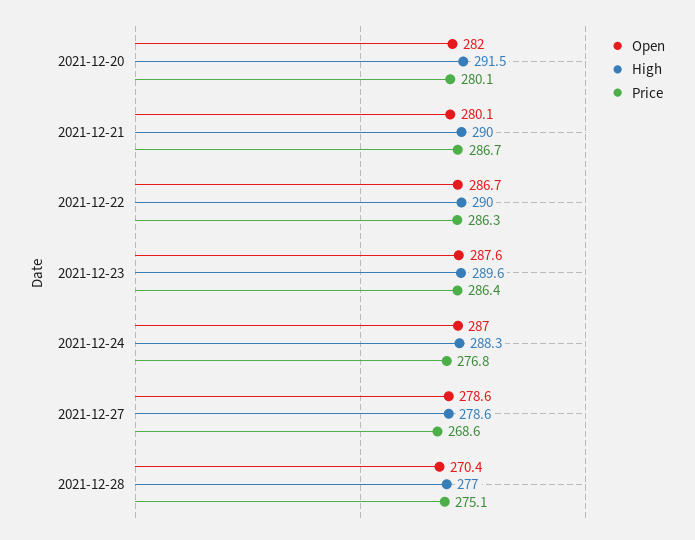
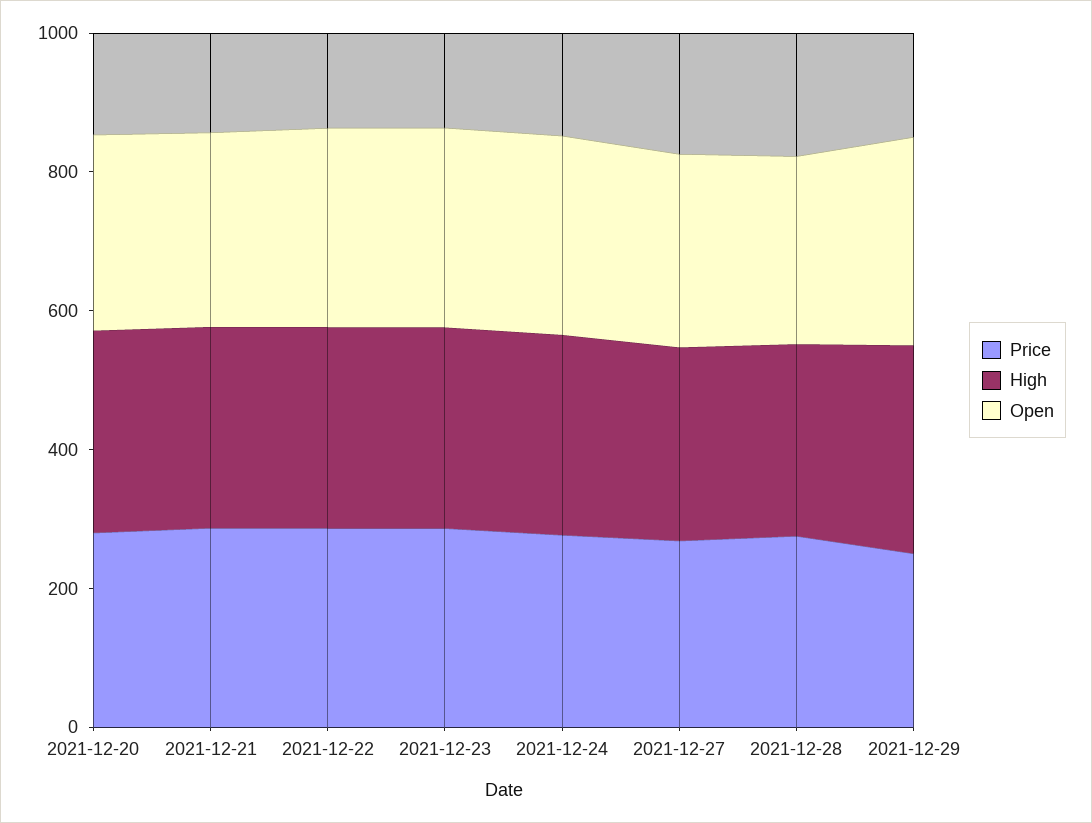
Price, 2021-12-29: none -> 250
High, 2021-12-29: none -> 300
Open, 2021-12-29: none -> 300

